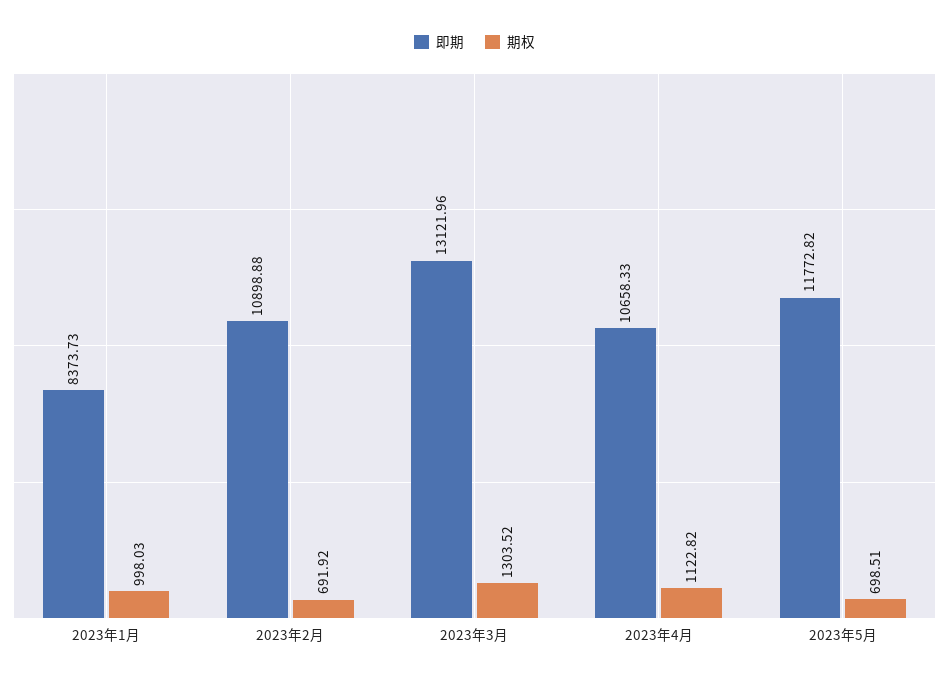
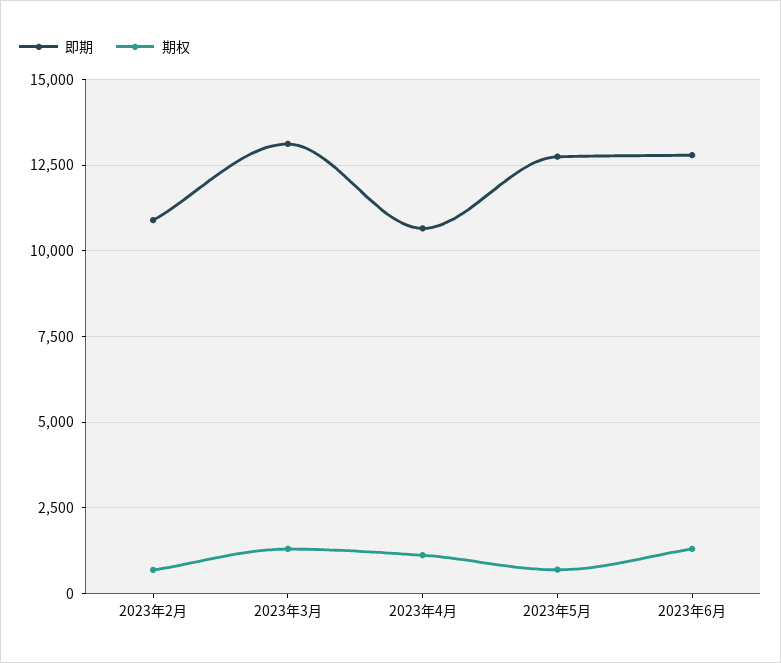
即期, 2023年1月: 8373.73 -> none
期权, 2023年1月: 998.03 -> none
即期, 2023年5月: 11772.82 -> 12750
即期, 2023年6月: none -> 12750
期权, 2023年6月: none -> 1250

